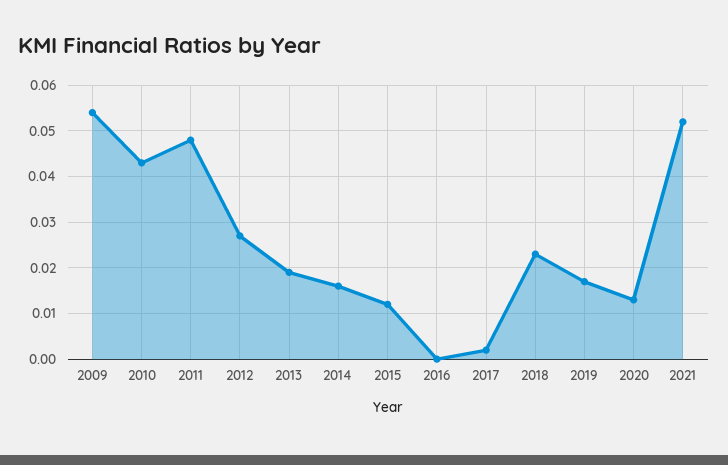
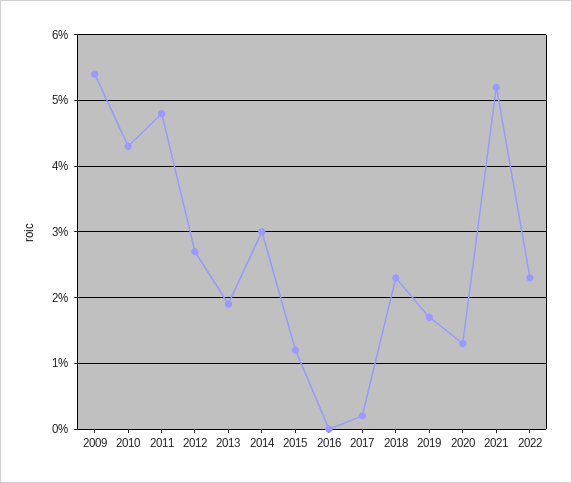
2014: 0.015 -> 0.03
2022: none -> 0.023

